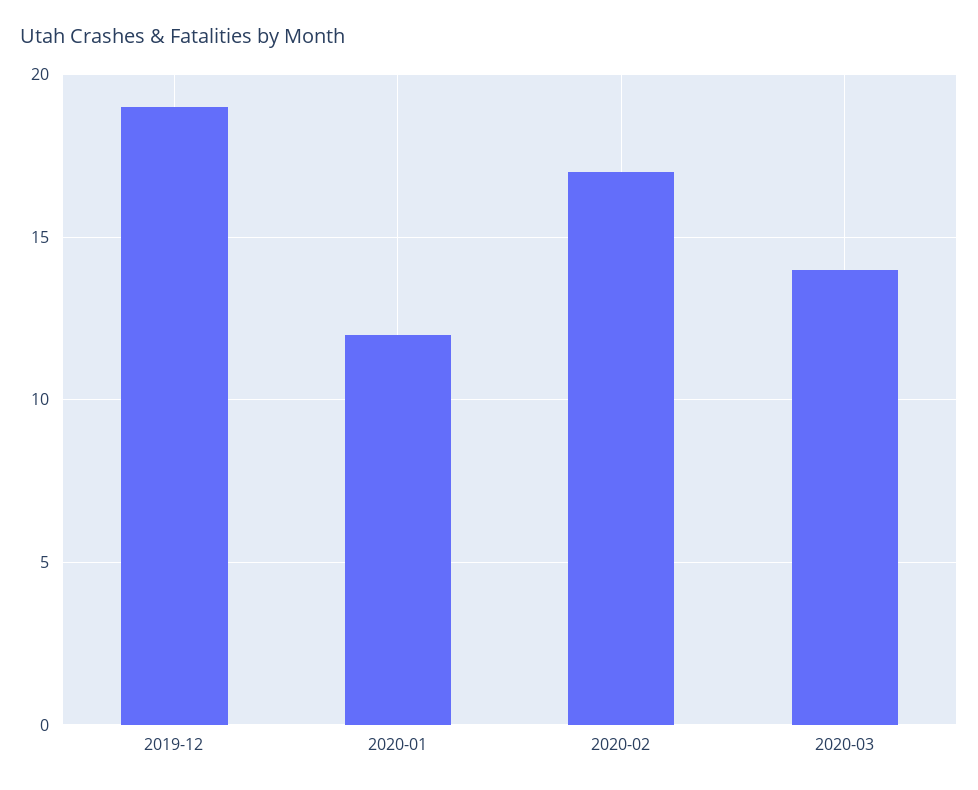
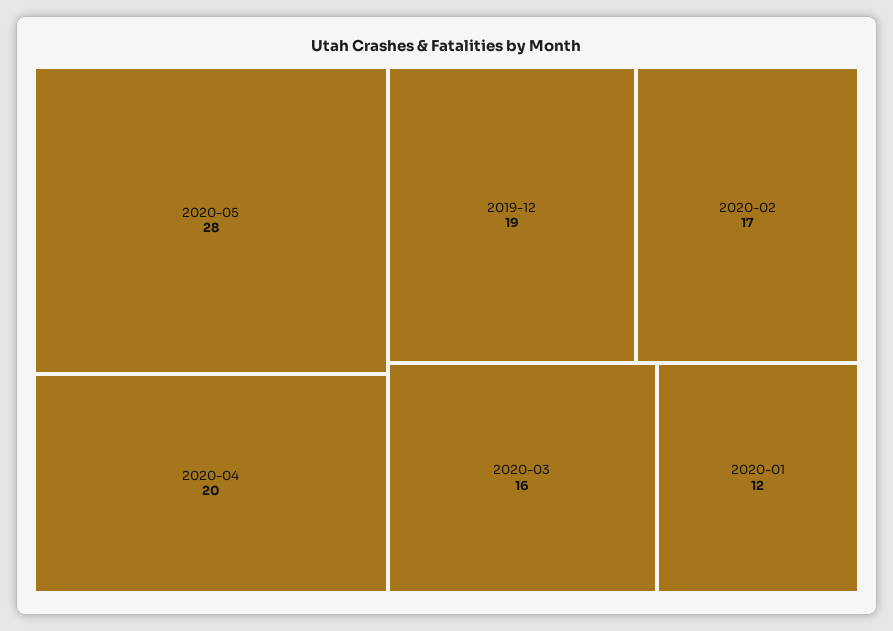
2020-03: 14 -> 16
2020-05: none -> 28
2020-04: none -> 20

